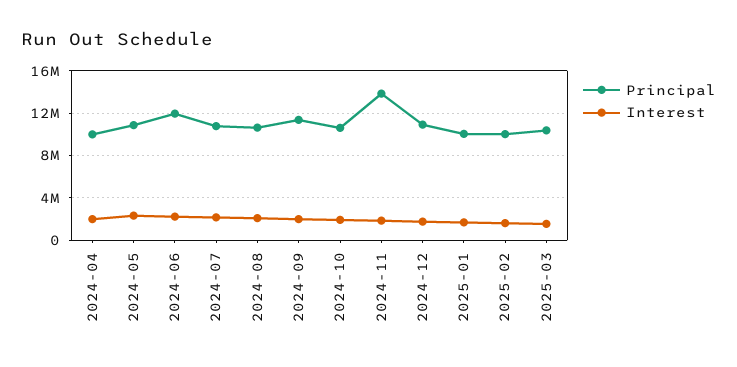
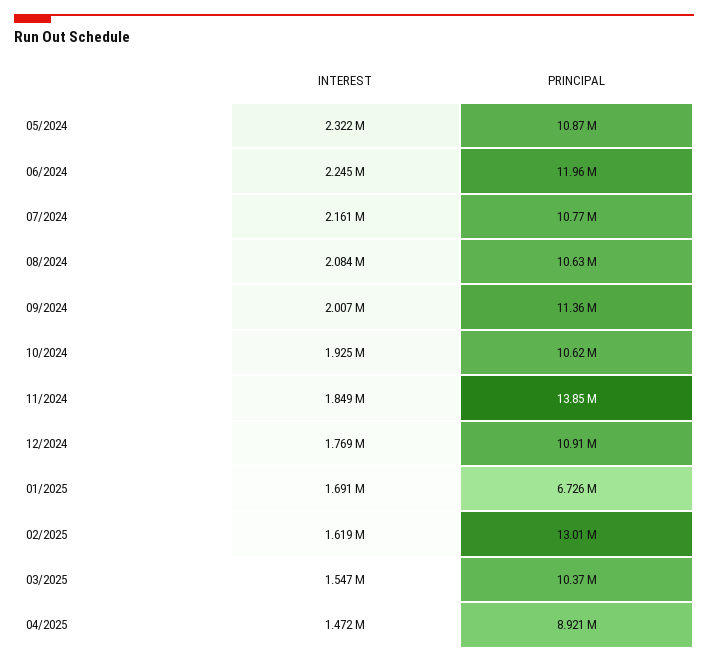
Principal, 2024-04: 10000000 -> none
Interest, 2024-04: 2000000 -> none
Principal, 2025-01: 10000000 -> 6726000
Principal, 2025-02: 10000000 -> 13010000
Interest, 04/2025: none -> 1472000
Principal, 04/2025: none -> 8921000

